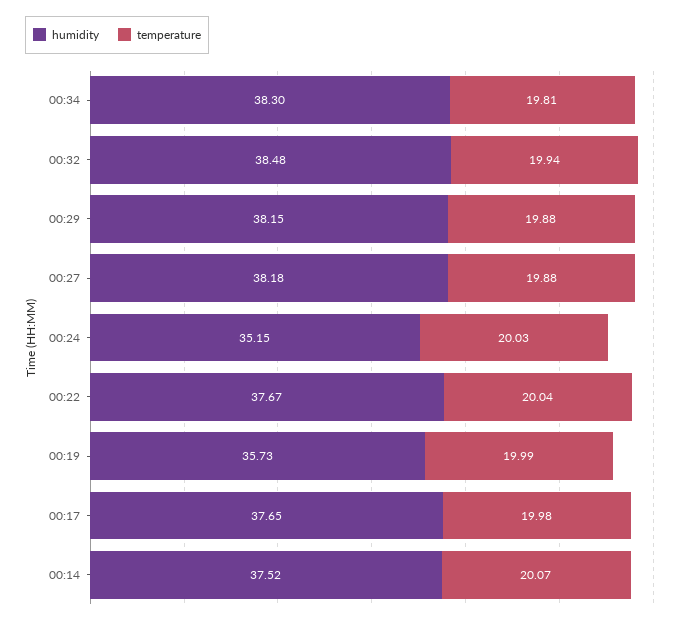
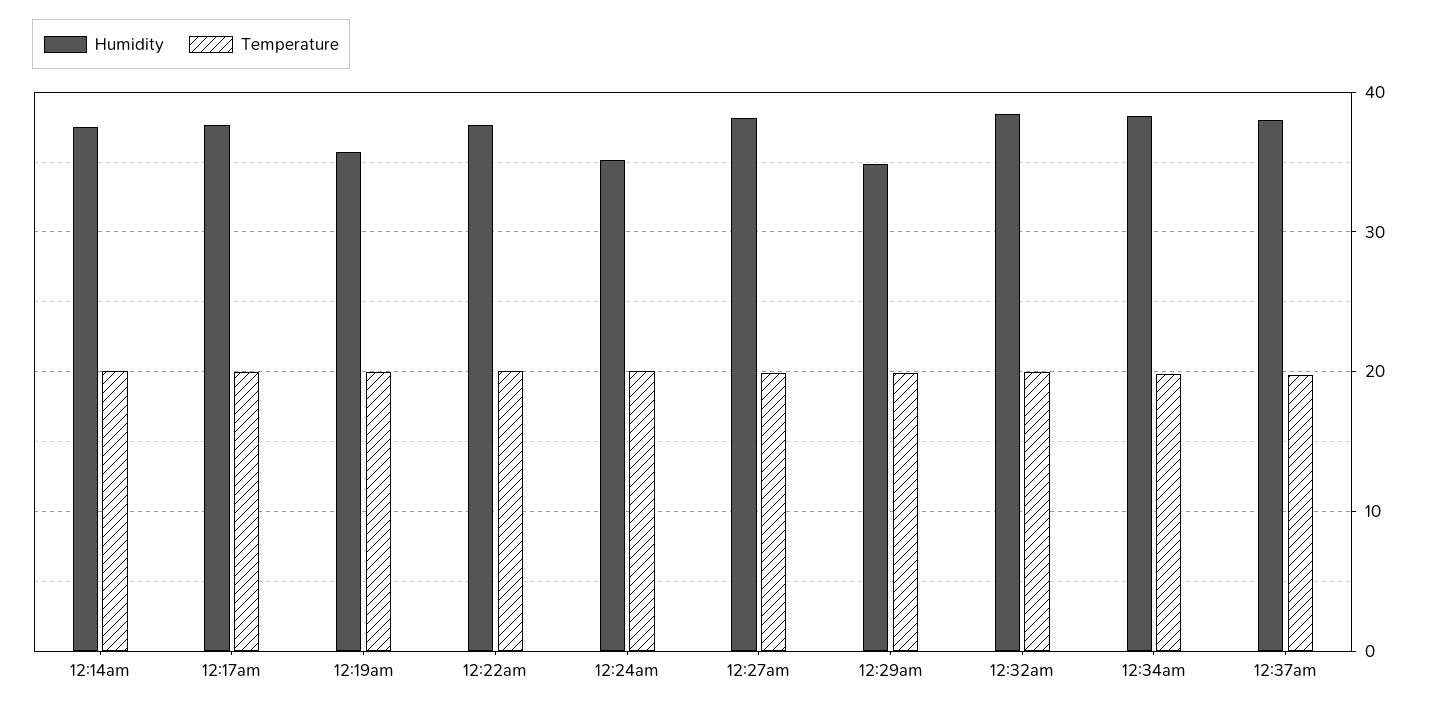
humidity, 00:29: 38.15 -> 35
humidity, 12:37am: none -> 38
temperature, 12:37am: none -> 20

